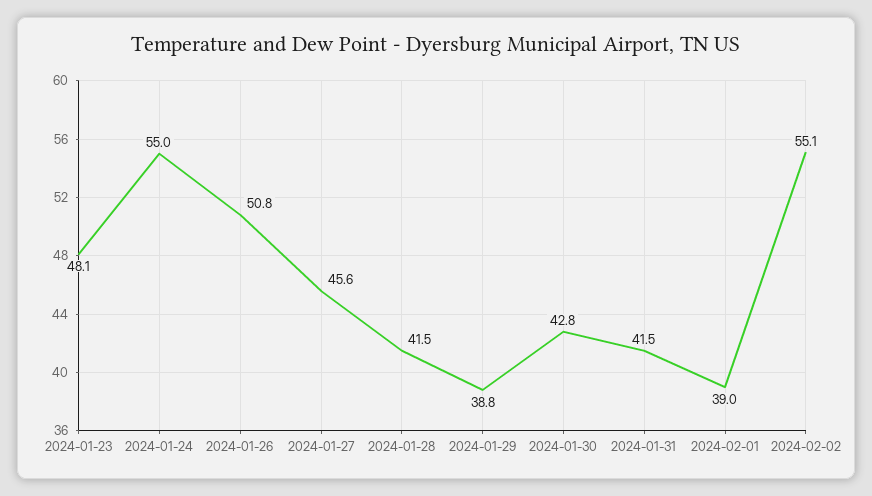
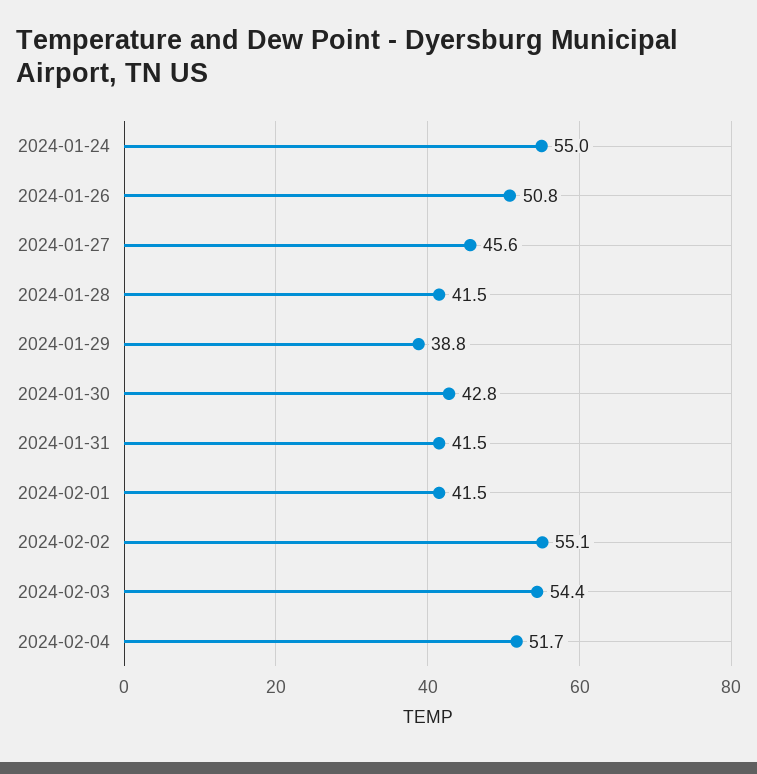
2024-01-23: 48.1 -> none
2024-02-01: 39 -> 41.5
2024-02-03: none -> 54.4
2024-02-04: none -> 51.7

